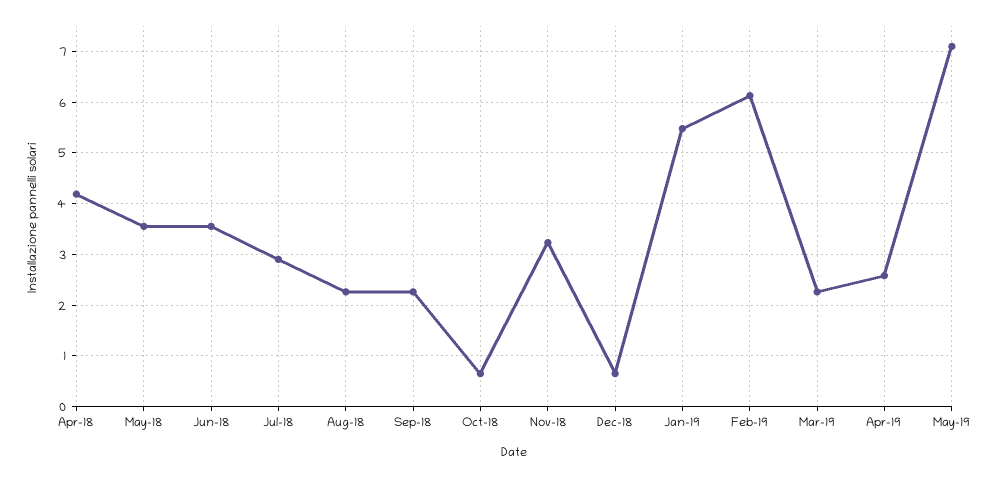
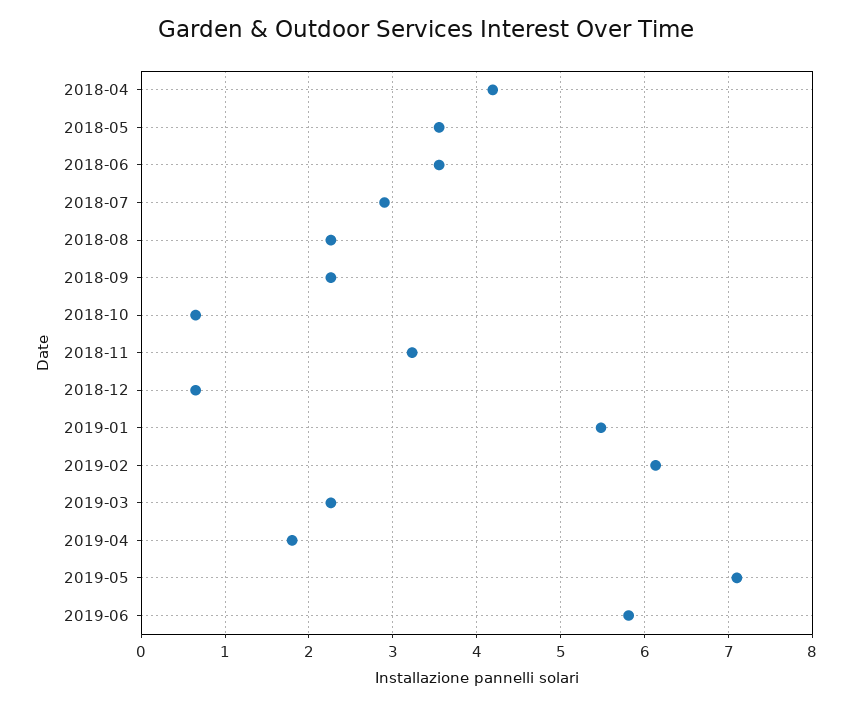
Apr-19: 2.6 -> 1.8
2019-06: none -> 5.8

